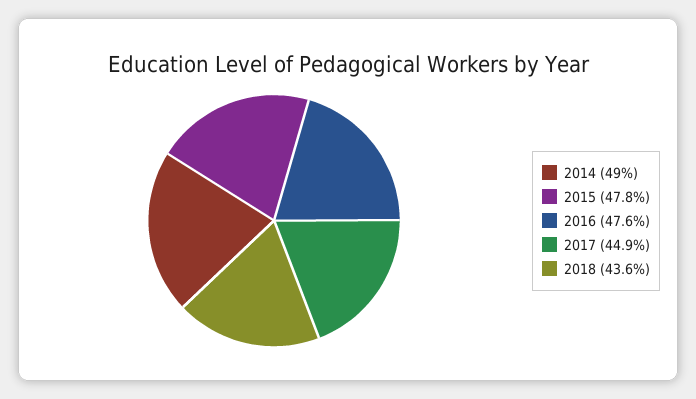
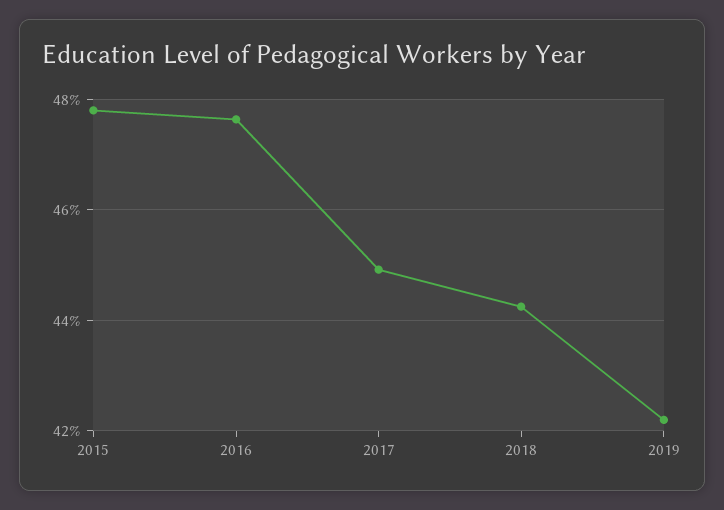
2014: 49 -> none
2018: 43.6 -> 44.2
2019: none -> 42.2

